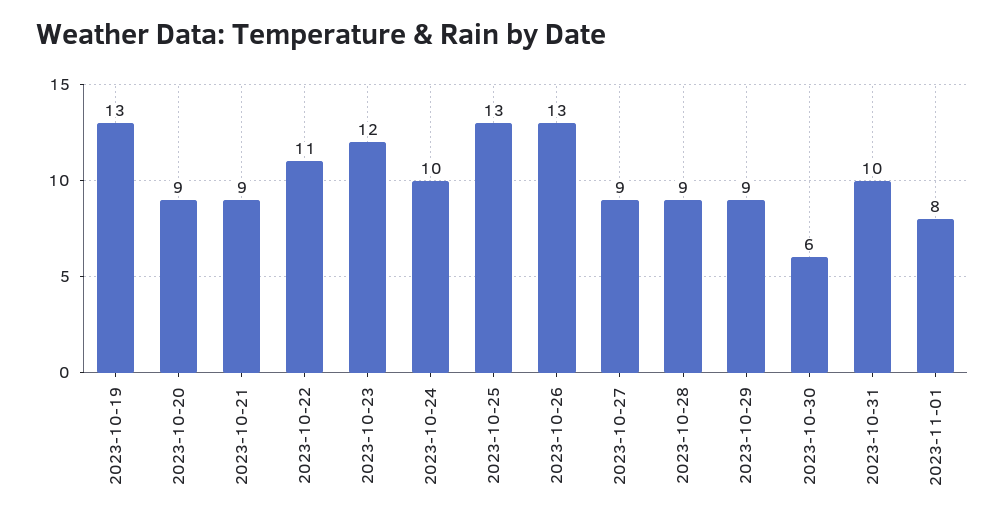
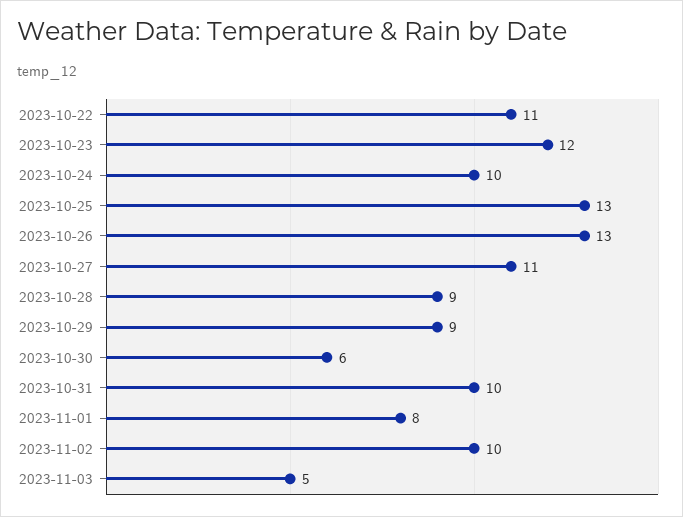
2023-10-19: 13 -> none
2023-10-20: 9 -> none
2023-10-21: 9 -> none
2023-10-27: 9 -> 11
2023-11-02: none -> 10
2023-11-03: none -> 5

